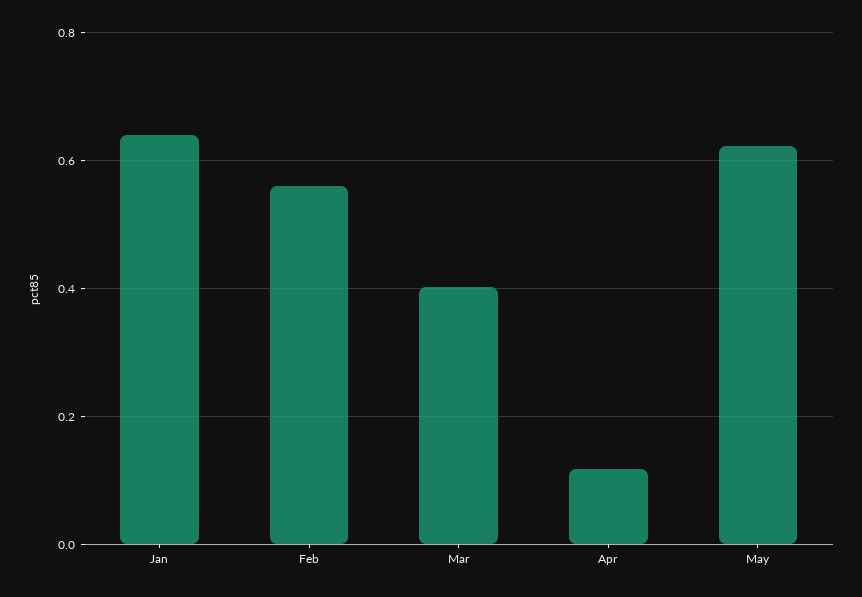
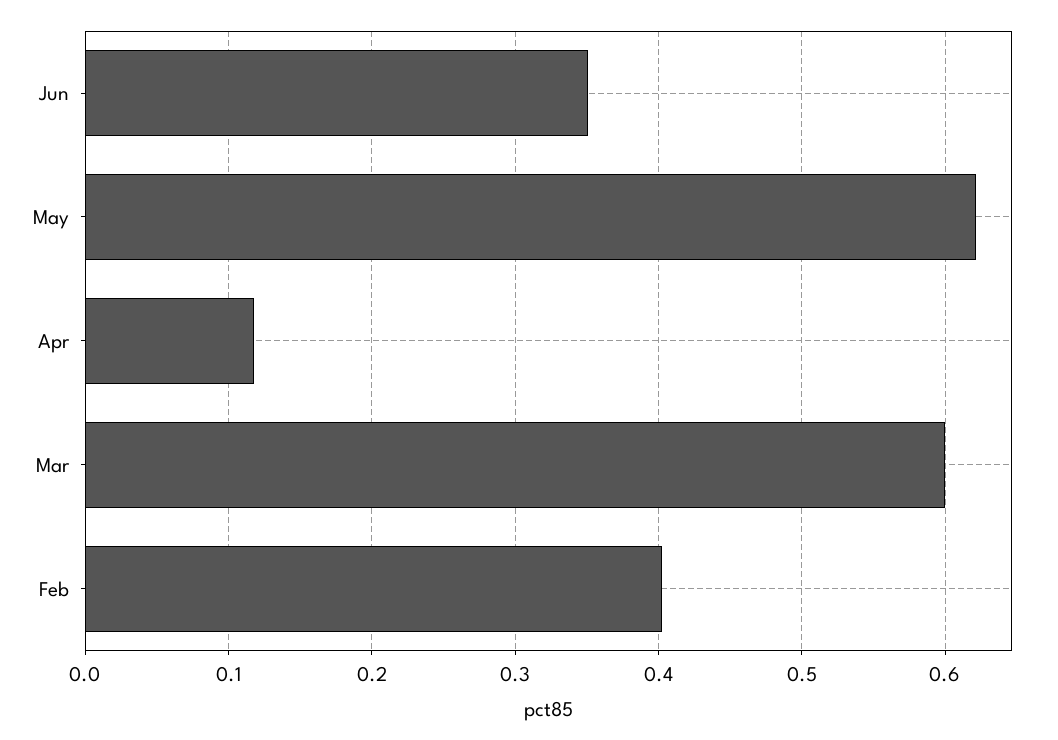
Jan: 0.64 -> none
Feb: 0.56 -> 0.4
Mar: 0.4 -> 0.6
Jun: none -> 0.35

